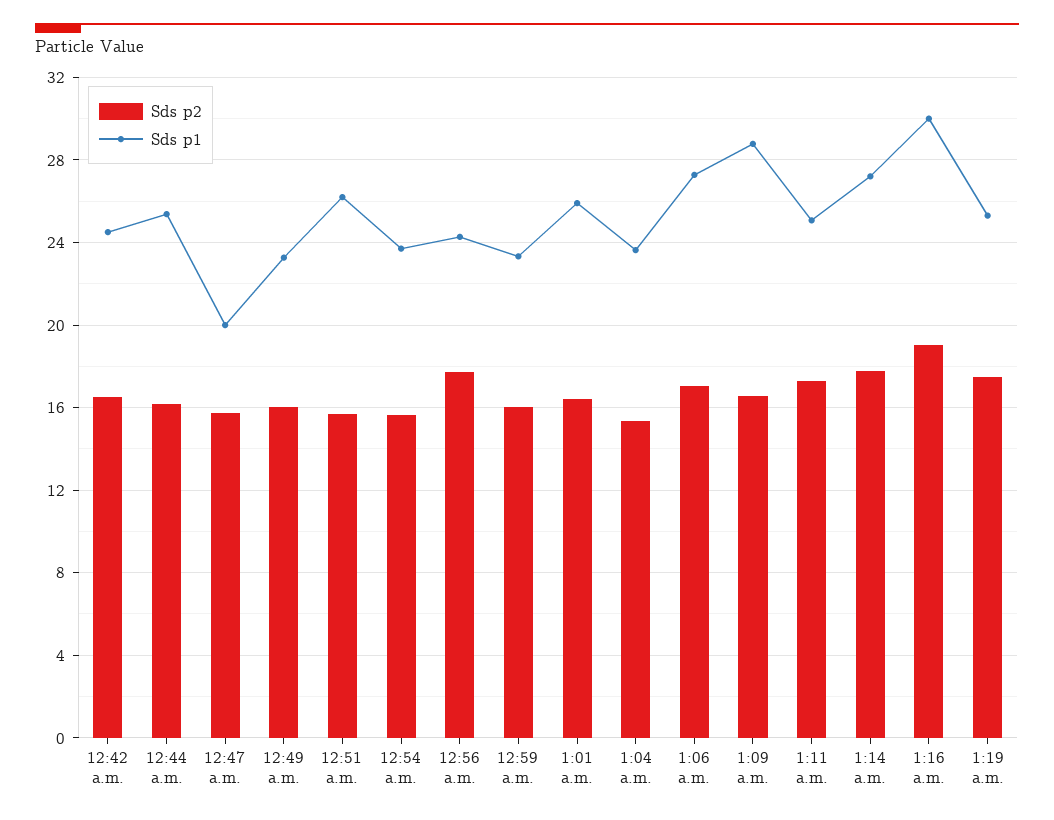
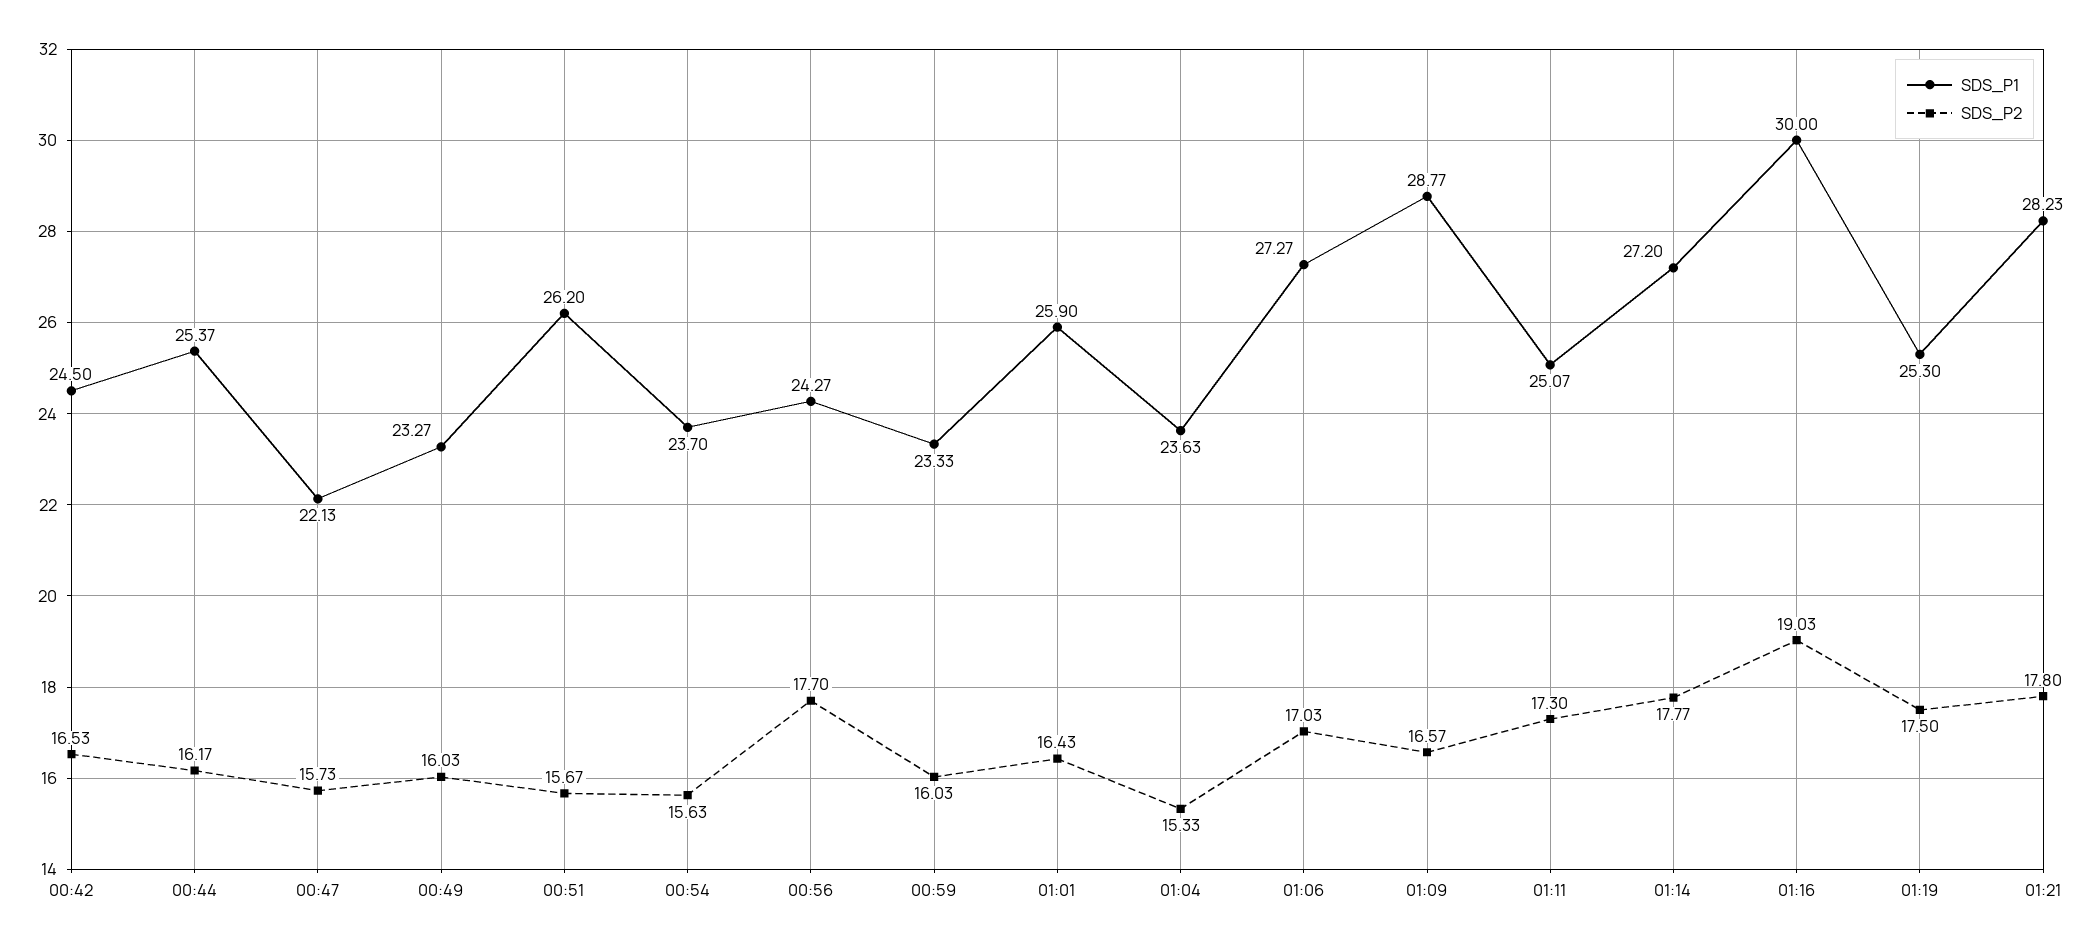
Sds p1, 12:47 a.m.: 20 -> 22.13
Sds p1, 01:21: none -> 28.23
Sds p2, 01:21: none -> 17.8

